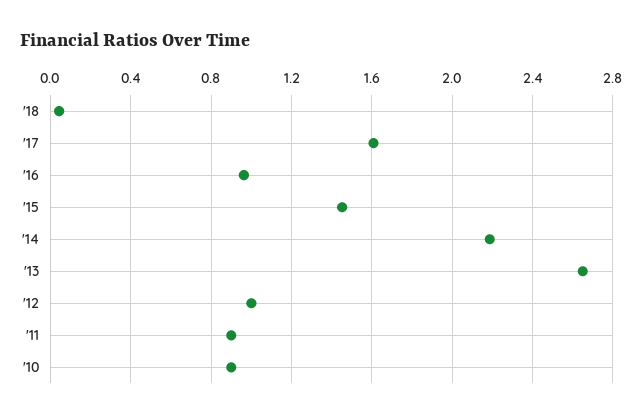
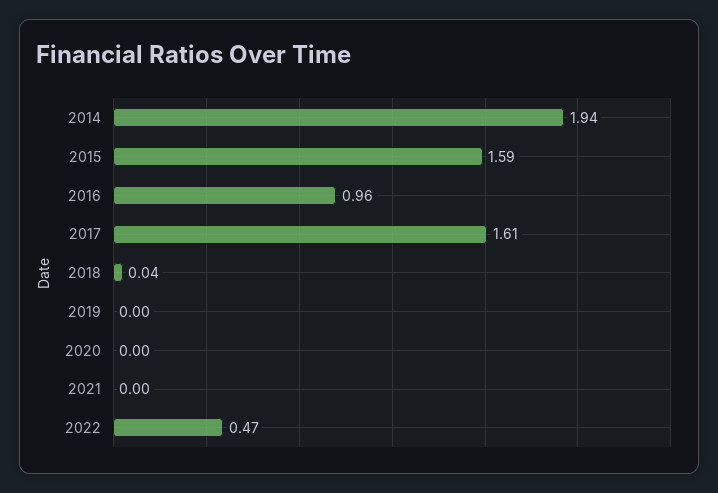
'15: 1.45 -> 1.59
'14: 2.2 -> 1.94
'13: 2.65 -> none
'12: 1 -> none
'11: 0.9 -> none
'10: 0.9 -> none
2019: none -> 0
2020: none -> 0
2021: none -> 0
2022: none -> 0.47

